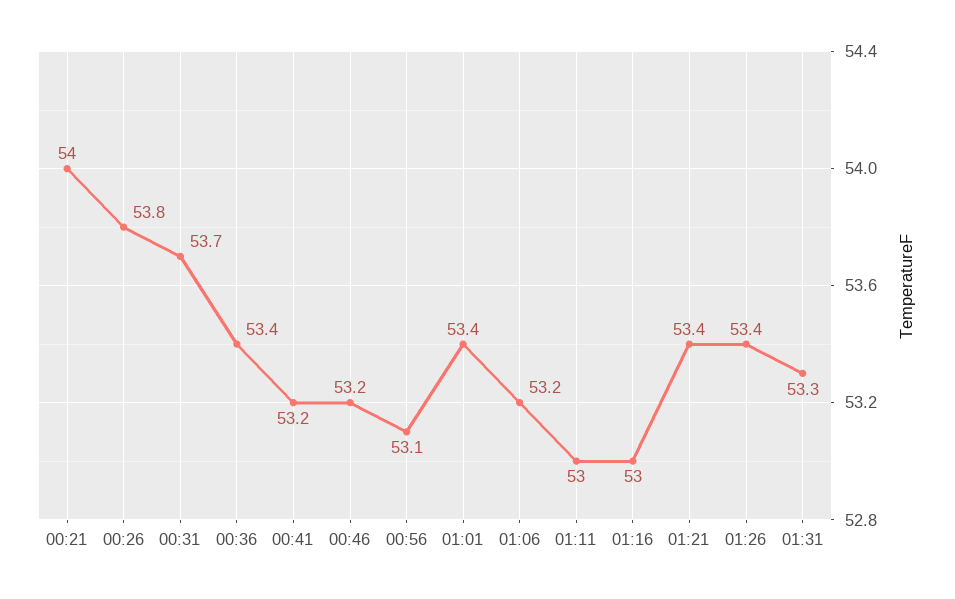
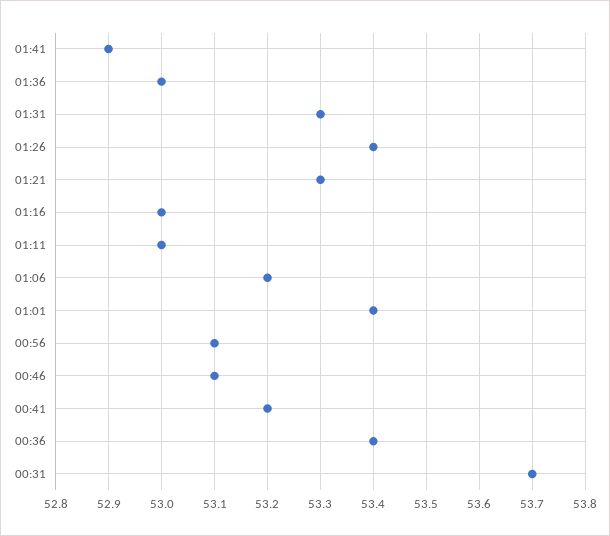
00:21: 54 -> none
00:26: 53.8 -> none
00:46: 53.2 -> 53.1
01:21: 53.4 -> 53.3
01:41: none -> 52.9
01:36: none -> 53

